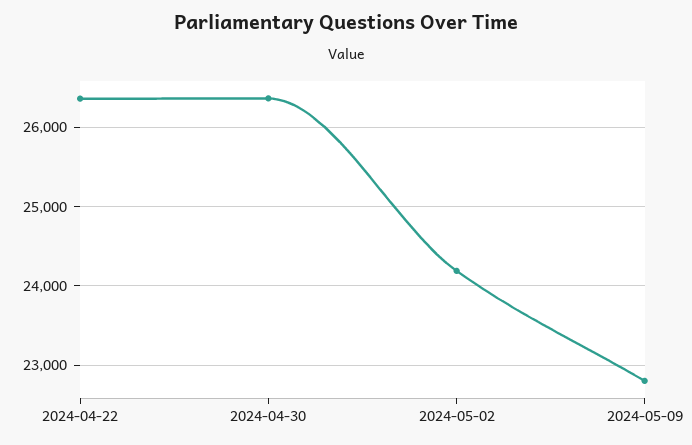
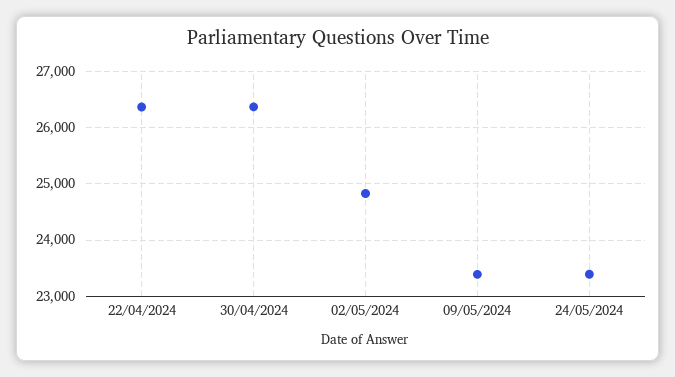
2024-05-02: 24200 -> 24800
2024-05-09: 22800 -> 23400
24/05/2024: none -> 23400

